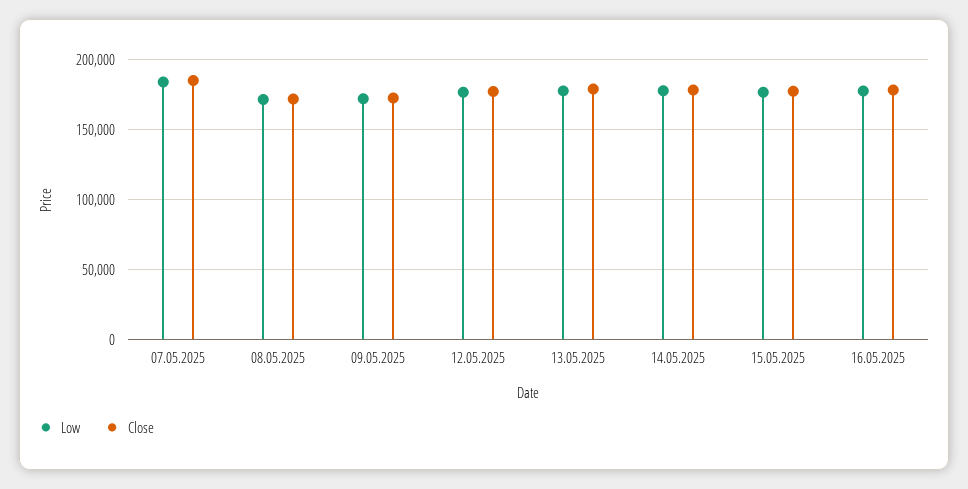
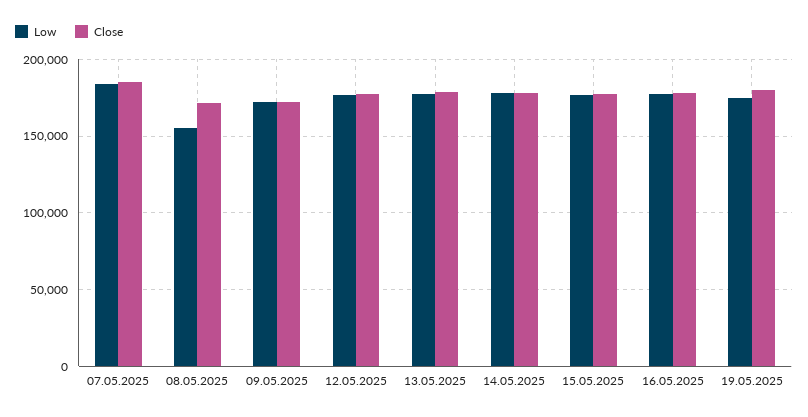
Low, 08.05.2025: 170000 -> 155000
Low, 19.05.2025: none -> 175000
Close, 19.05.2025: none -> 180000

